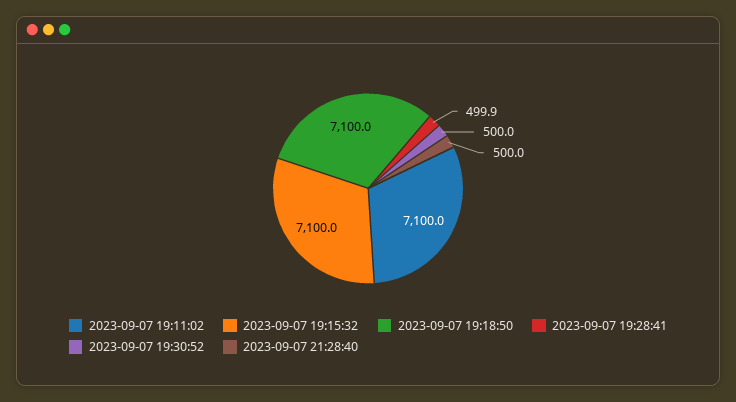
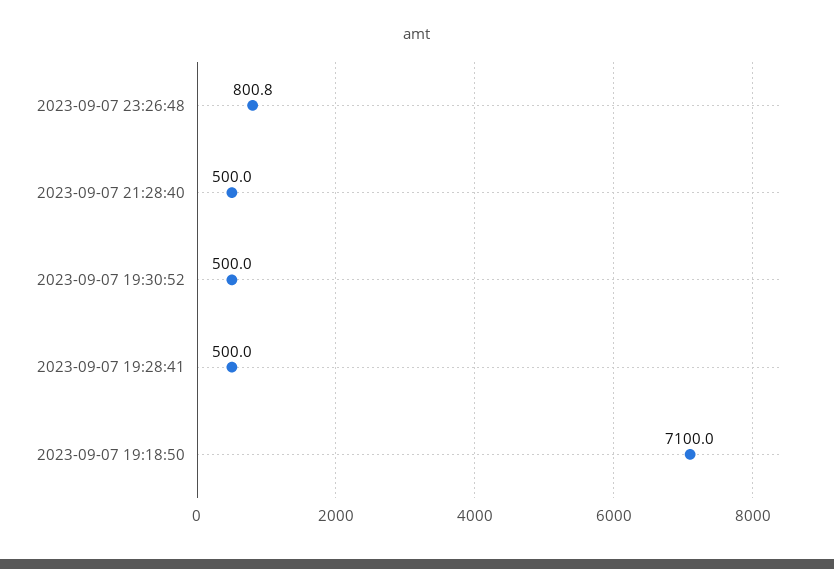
2023-09-07 19:11:02: 7100 -> none
2023-09-07 19:15:32: 7100 -> none
2023-09-07 19:28:41: 499.9 -> 500
2023-09-07 23:26:48: none -> 800.8

